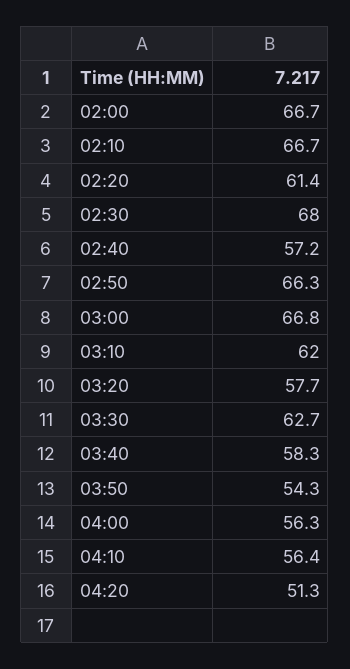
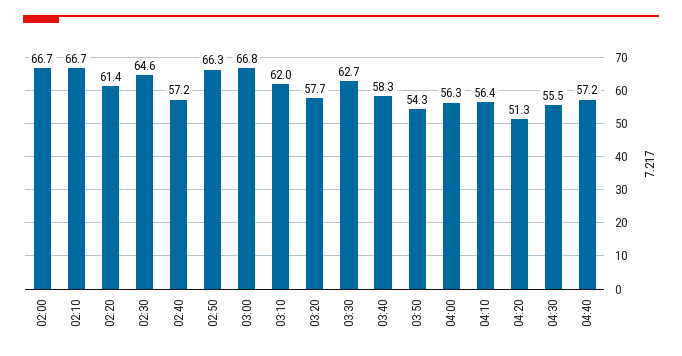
02:30: 68 -> 64.6
04:30: none -> 55.5
04:40: none -> 57.2

